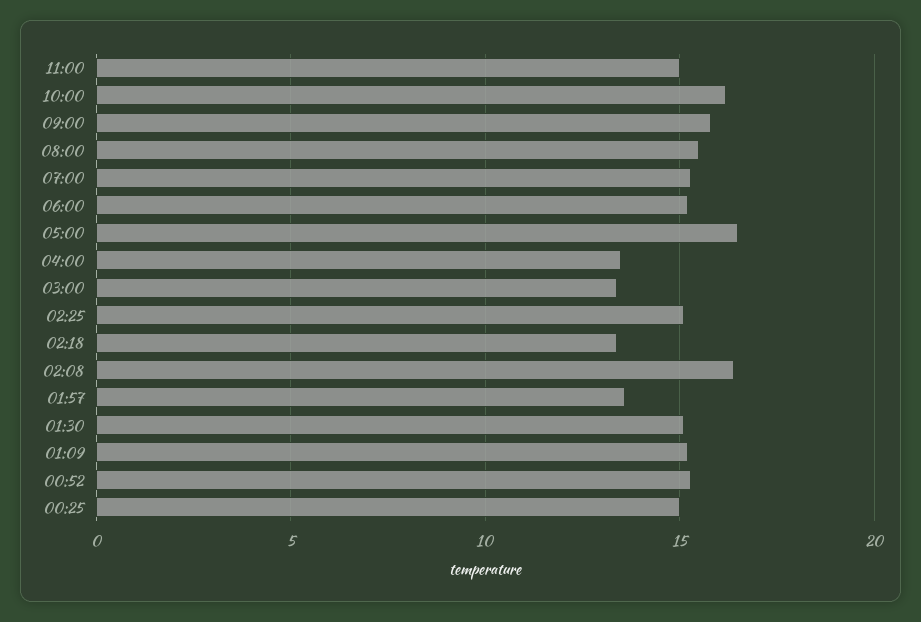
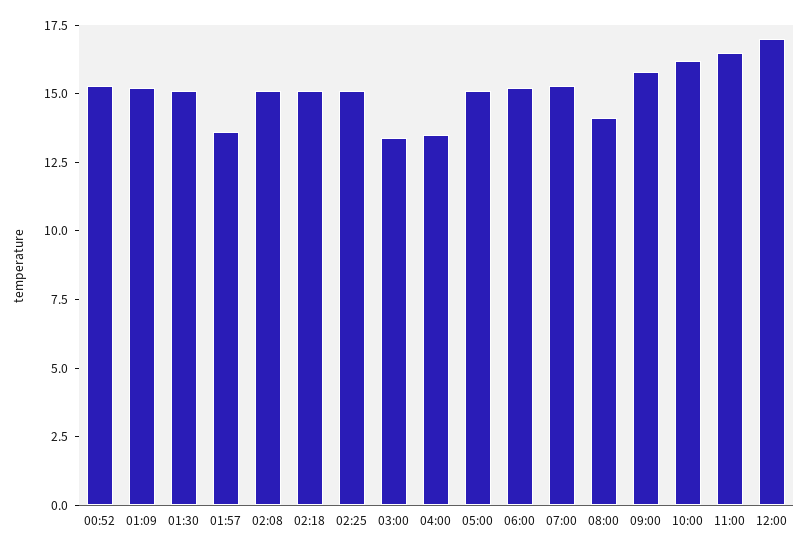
11:00: 15 -> 16.5
08:00: 15.5 -> 14
05:00: 16.5 -> 15
02:18: 13.5 -> 15
02:08: 16.5 -> 15
00:25: 15 -> none
12:00: none -> 17

